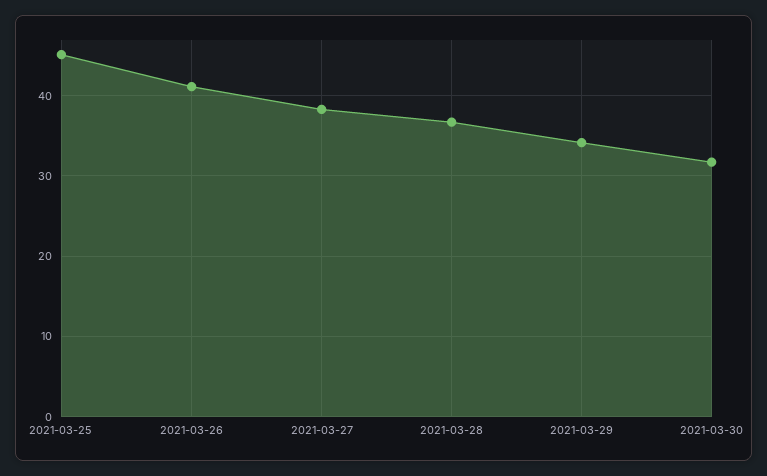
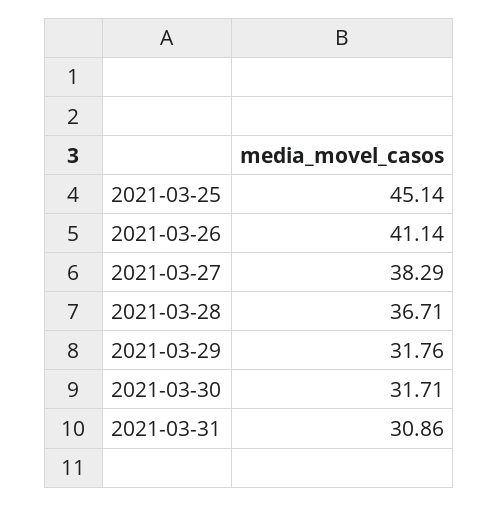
2021-03-29: 34 -> 31.76
2021-03-31: none -> 30.86

